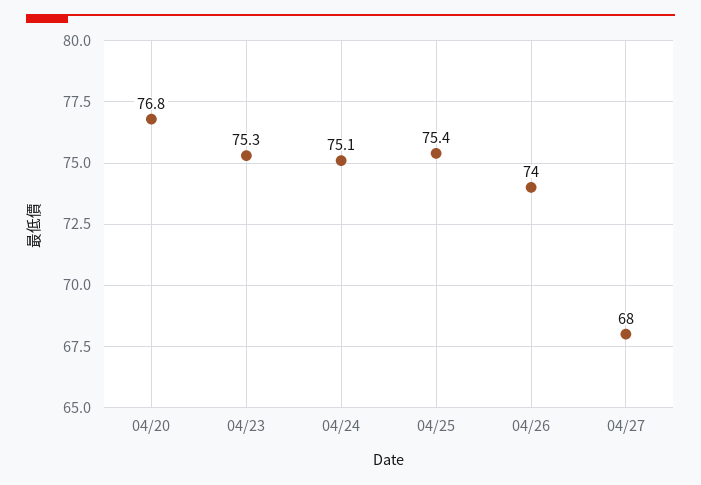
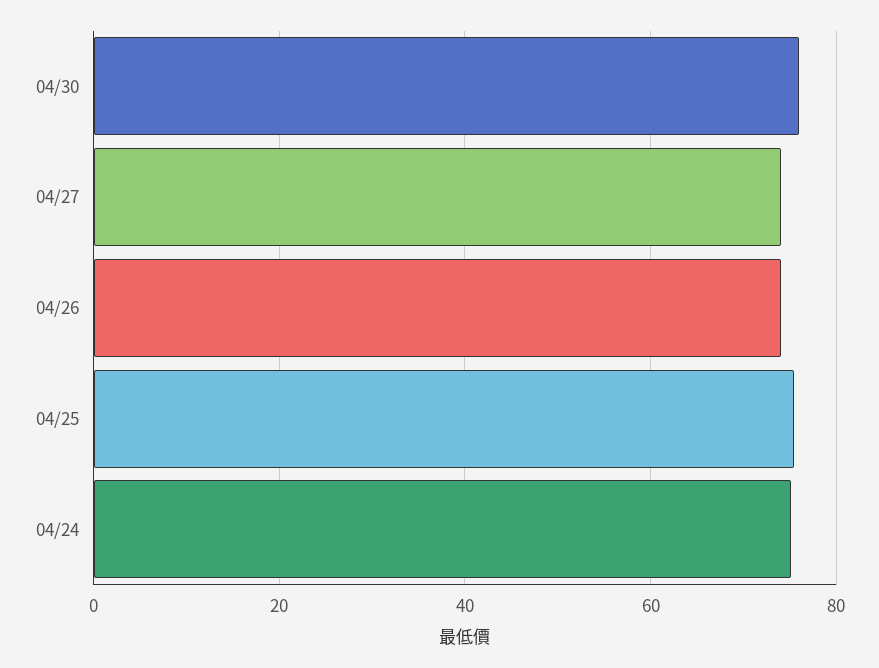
04/20: 76.8 -> none
04/23: 75.3 -> none
04/27: 68 -> 74
04/30: none -> 76

